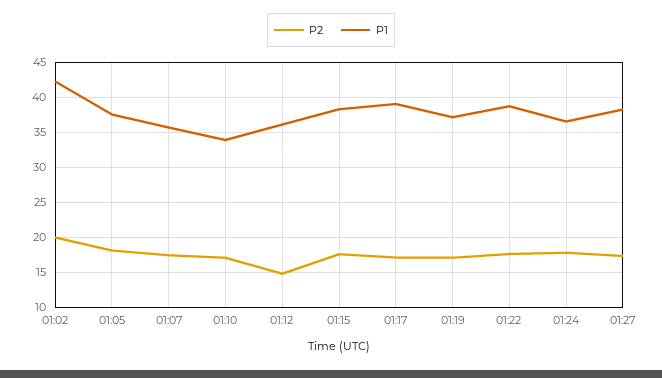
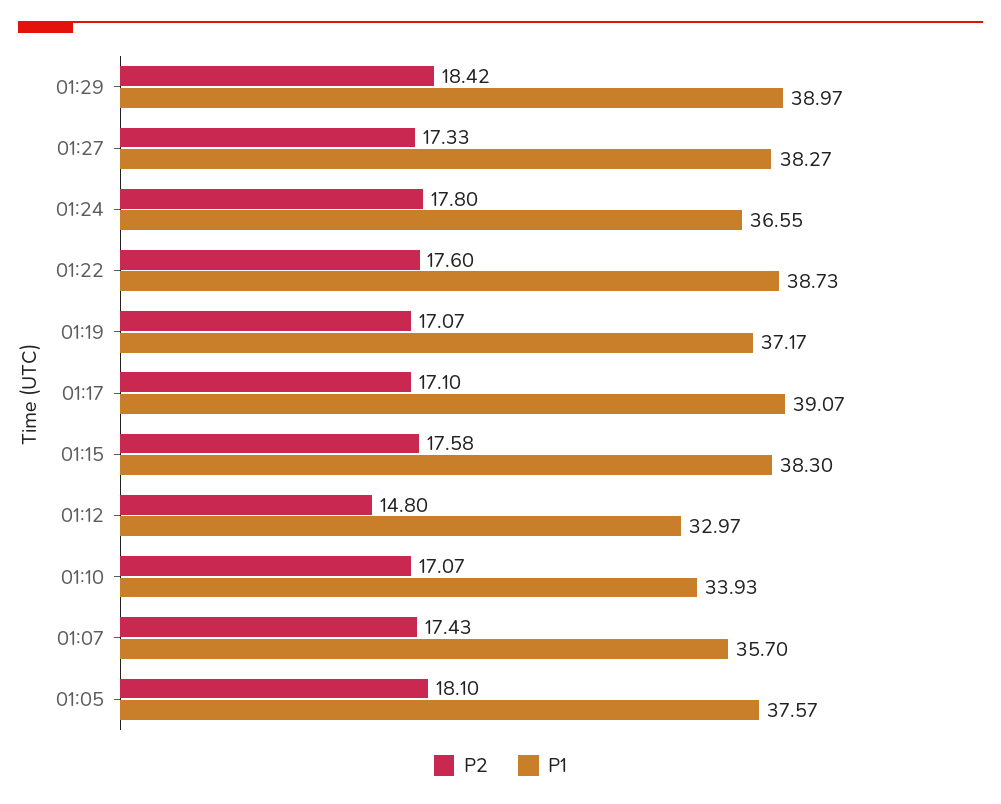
P2, 01:02: 20 -> none
P1, 01:02: 42 -> none
P1, 01:12: 36 -> 32.97
P2, 01:29: none -> 18.42
P1, 01:29: none -> 38.97

